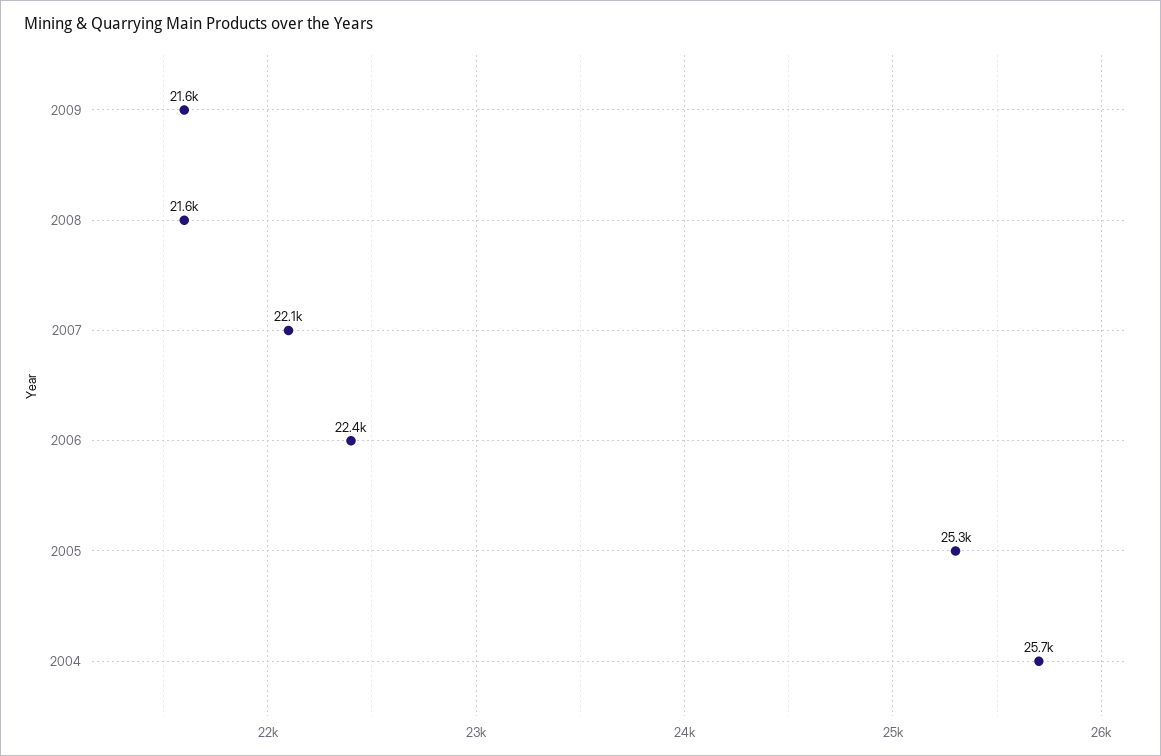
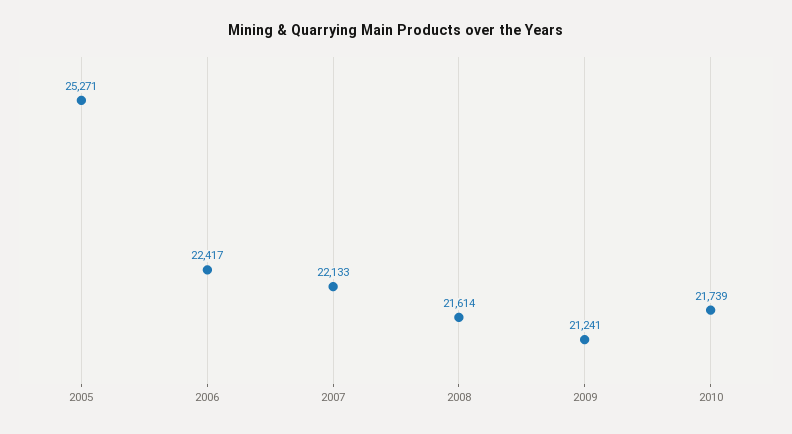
2009: 21600 -> 21241
2004: 25700 -> none
2010: none -> 21739

